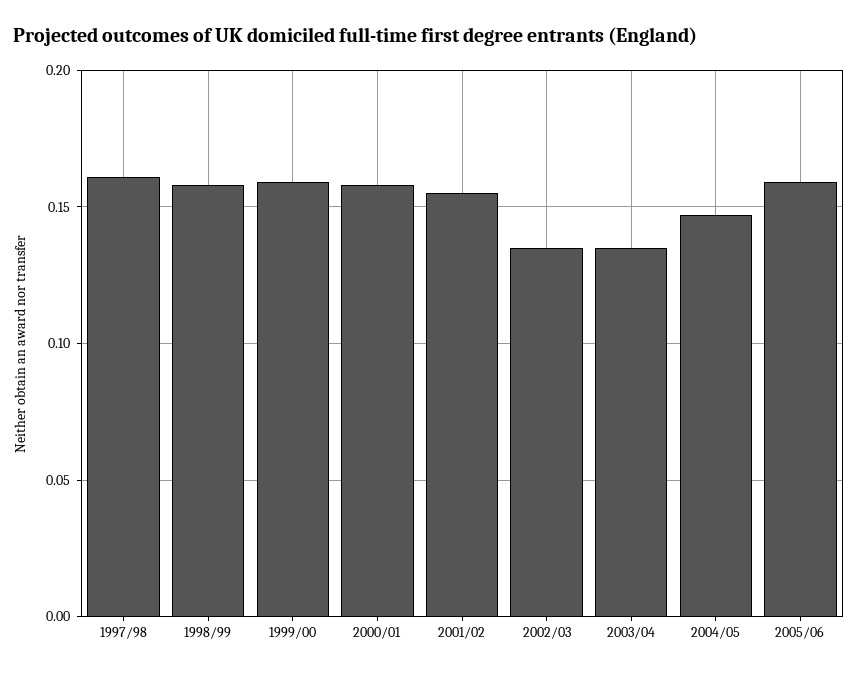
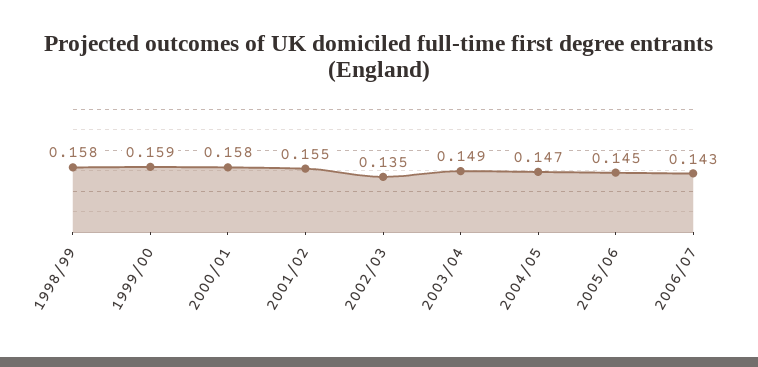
1997/98: 0.16 -> none
2003/04: 0.135 -> 0.149
2005/06: 0.16 -> 0.145
2006/07: none -> 0.143

